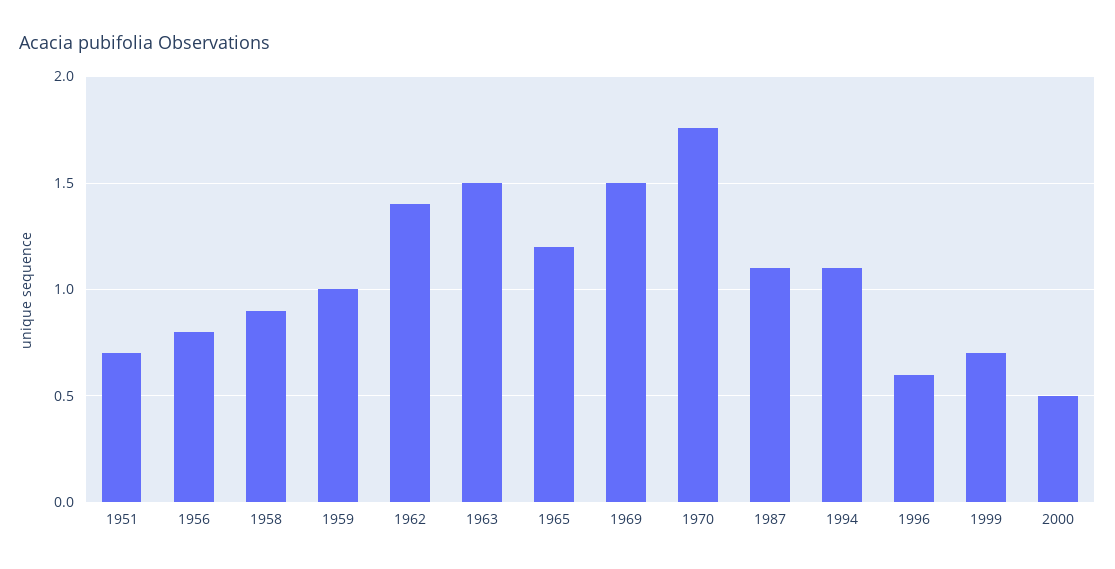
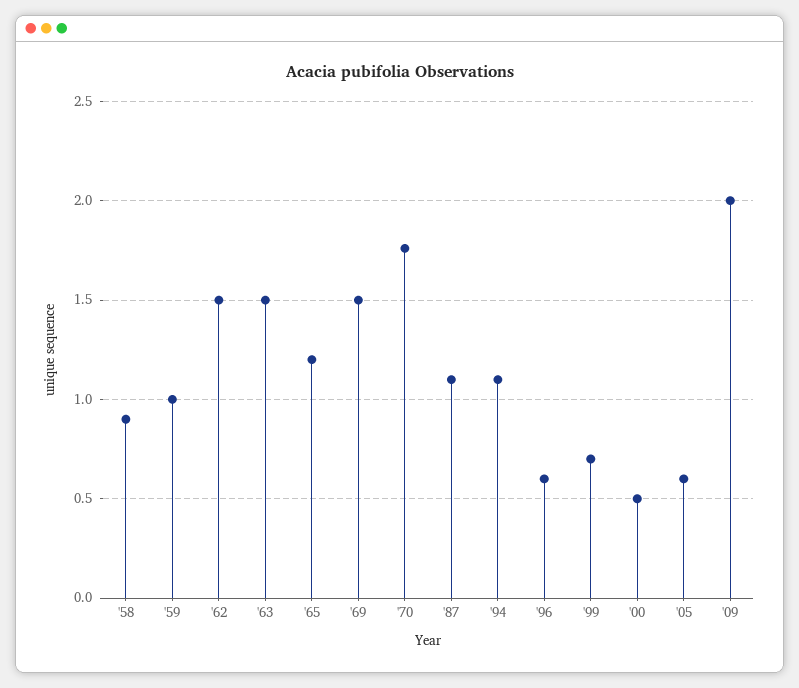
1951: 0.7 -> none
1956: 0.8 -> none
1962: 1.4 -> 1.5
'05: none -> 0.6
'09: none -> 2

